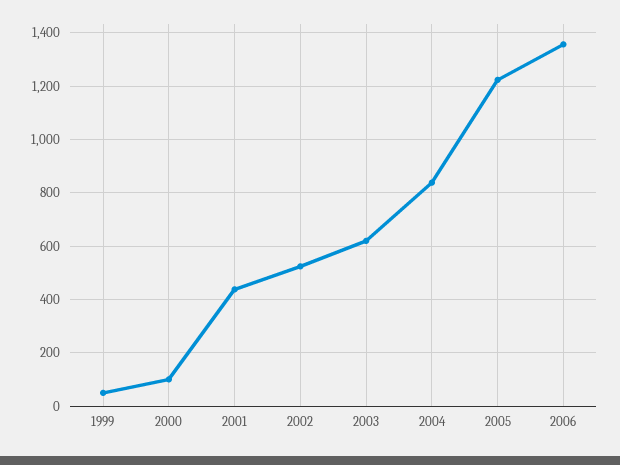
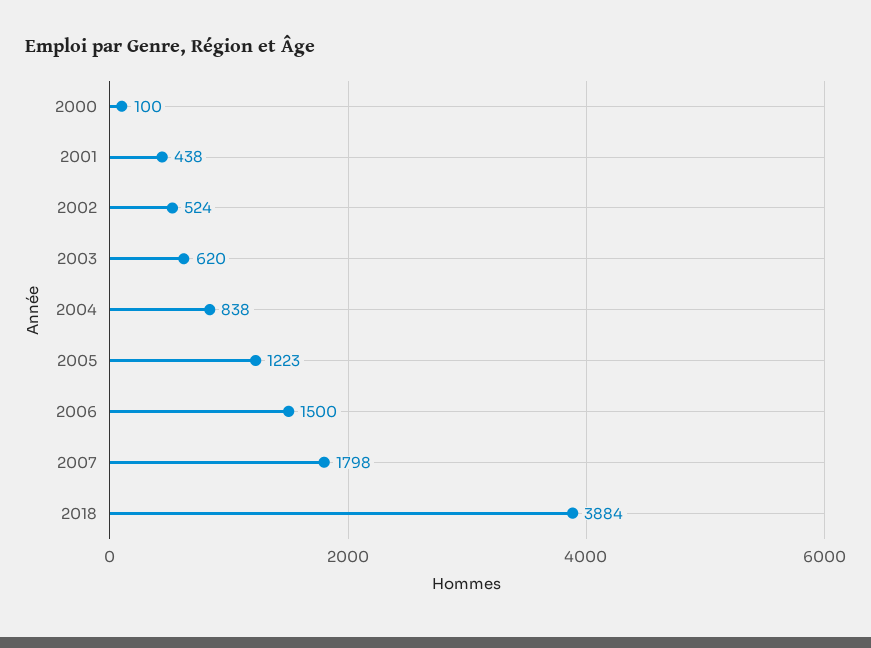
1999: 50 -> none
2006: 1350 -> 1500
2007: none -> 1798
2018: none -> 3884

